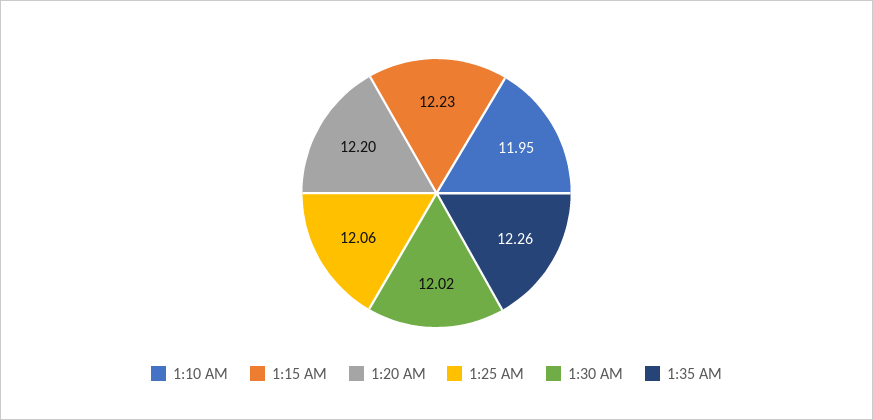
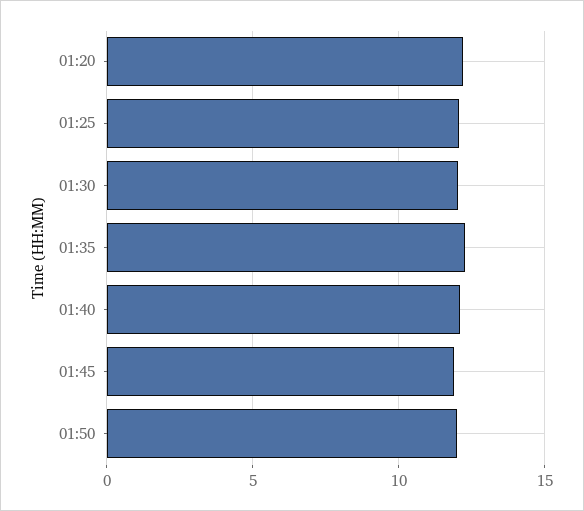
1:10 AM: 11.95 -> none
1:15 AM: 12.23 -> none
01:40: none -> 12
01:45: none -> 12
01:50: none -> 12

